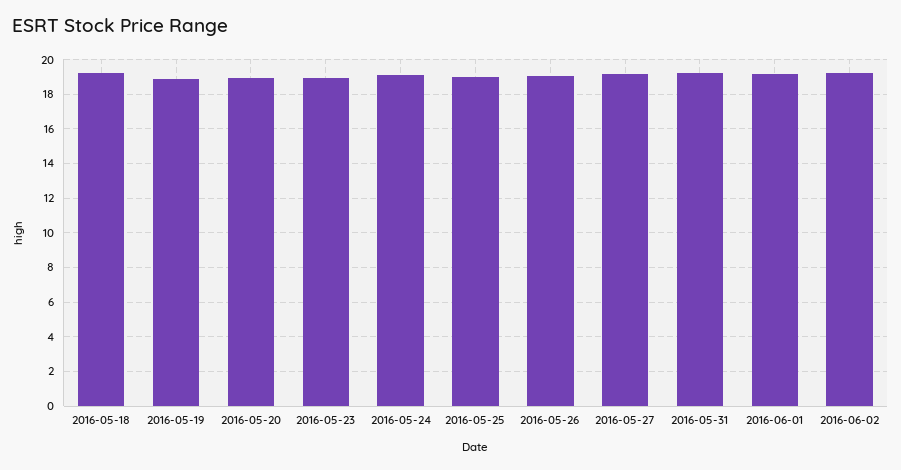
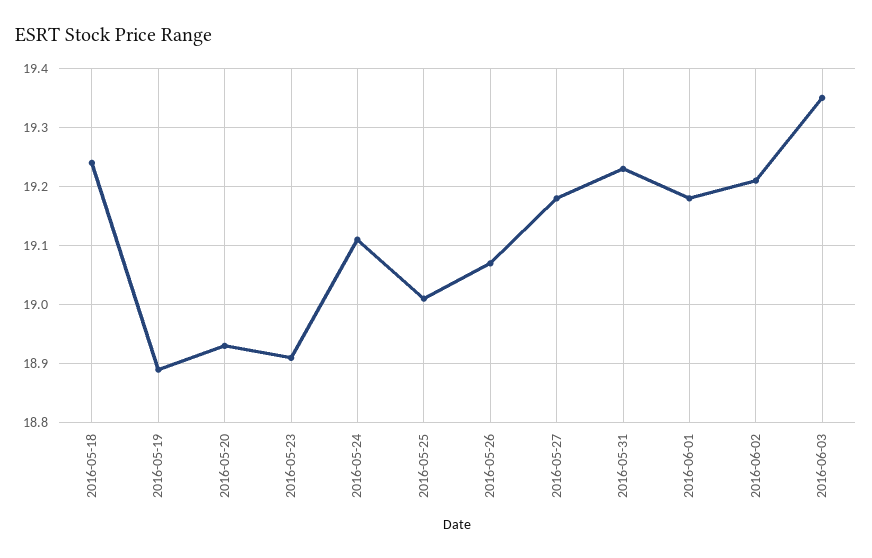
2016-06-03: none -> 19.35

